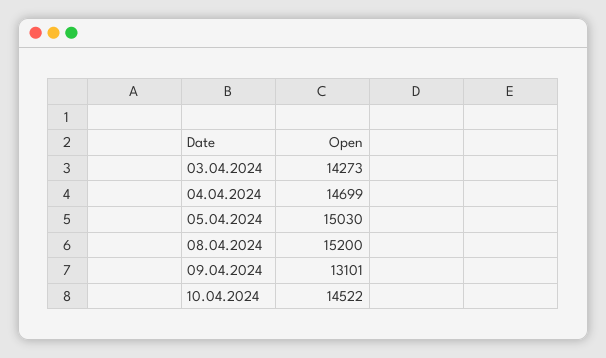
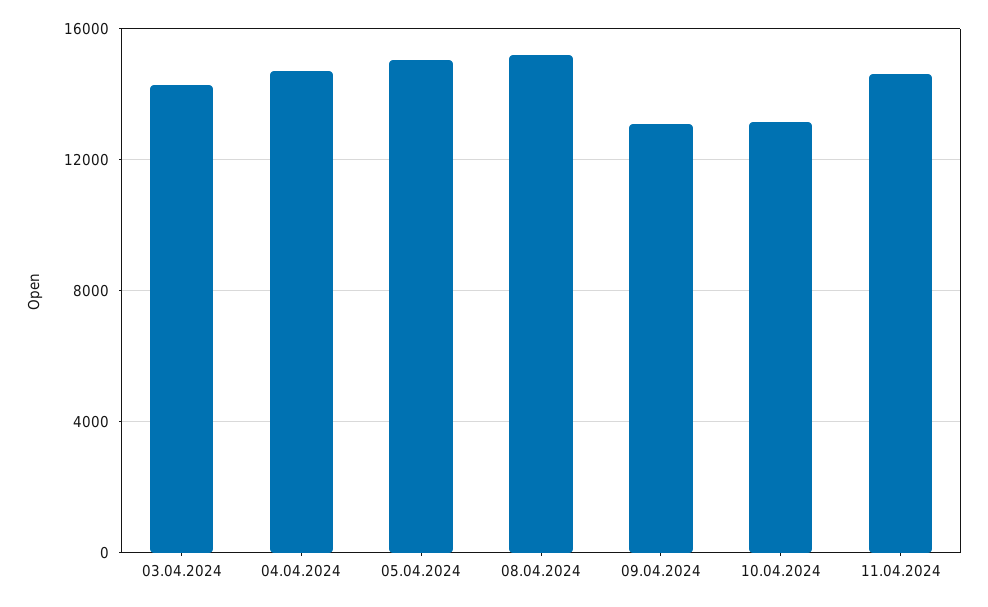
10.04.2024: 14522 -> 13000
11.04.2024: none -> 14500

